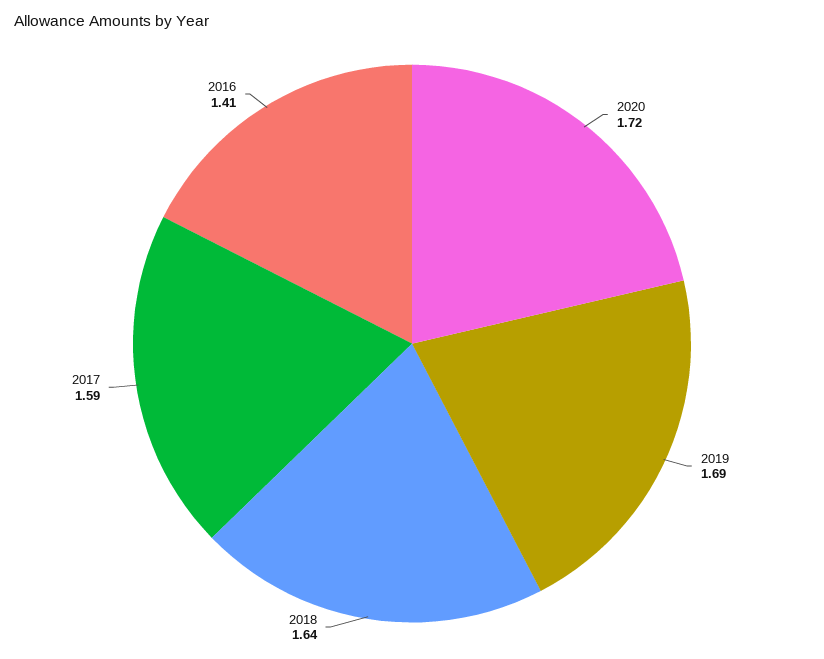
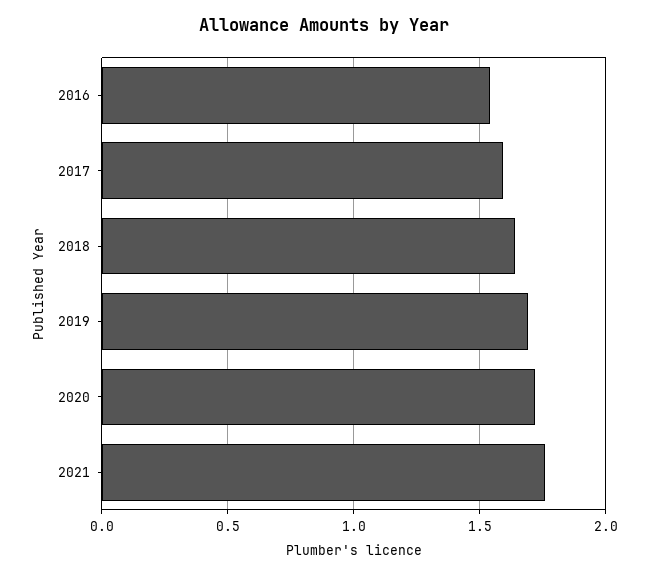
2016: 1.41 -> 1.55
2021: none -> 1.75

